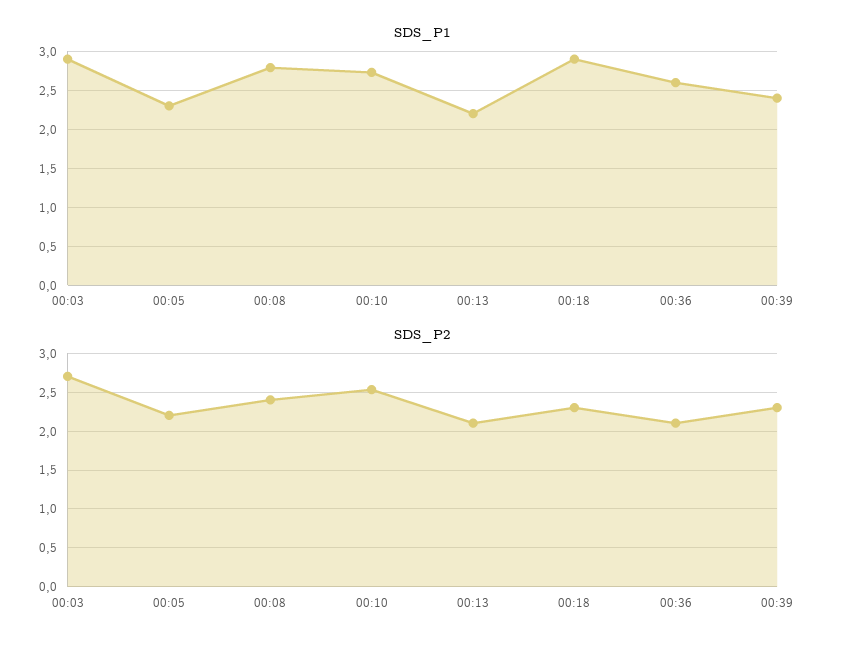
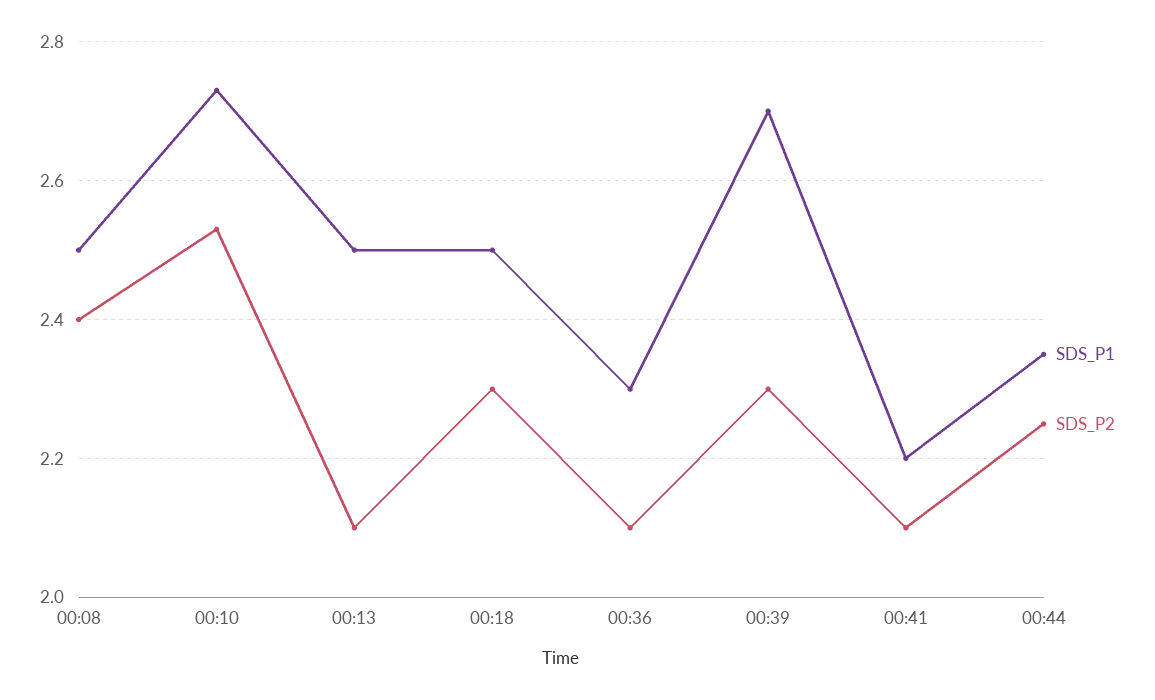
SDS_P1, 00:03: 2.9 -> none
SDS_P1, 00:05: 2.3 -> none
SDS_P1, 00:08: 2.8 -> 2.5
SDS_P1, 00:13: 2.2 -> 2.5
SDS_P1, 00:18: 2.9 -> 2.5
SDS_P1, 00:36: 2.6 -> 2.3
SDS_P1, 00:39: 2.4 -> 2.7
SDS_P2, 00:03: 2.7 -> none
SDS_P2, 00:05: 2.2 -> none
SDS_P1, 00:41: none -> 2.2
SDS_P2, 00:41: none -> 2.1
SDS_P1, 00:44: none -> 2.35
SDS_P2, 00:44: none -> 2.25

